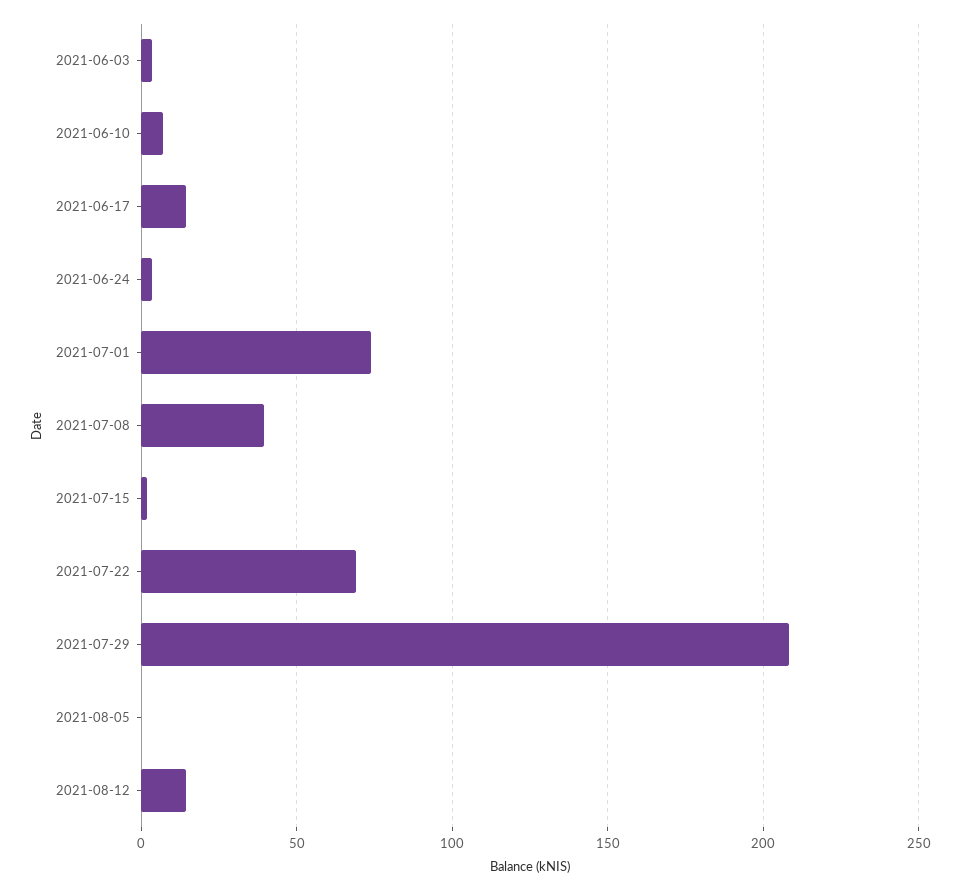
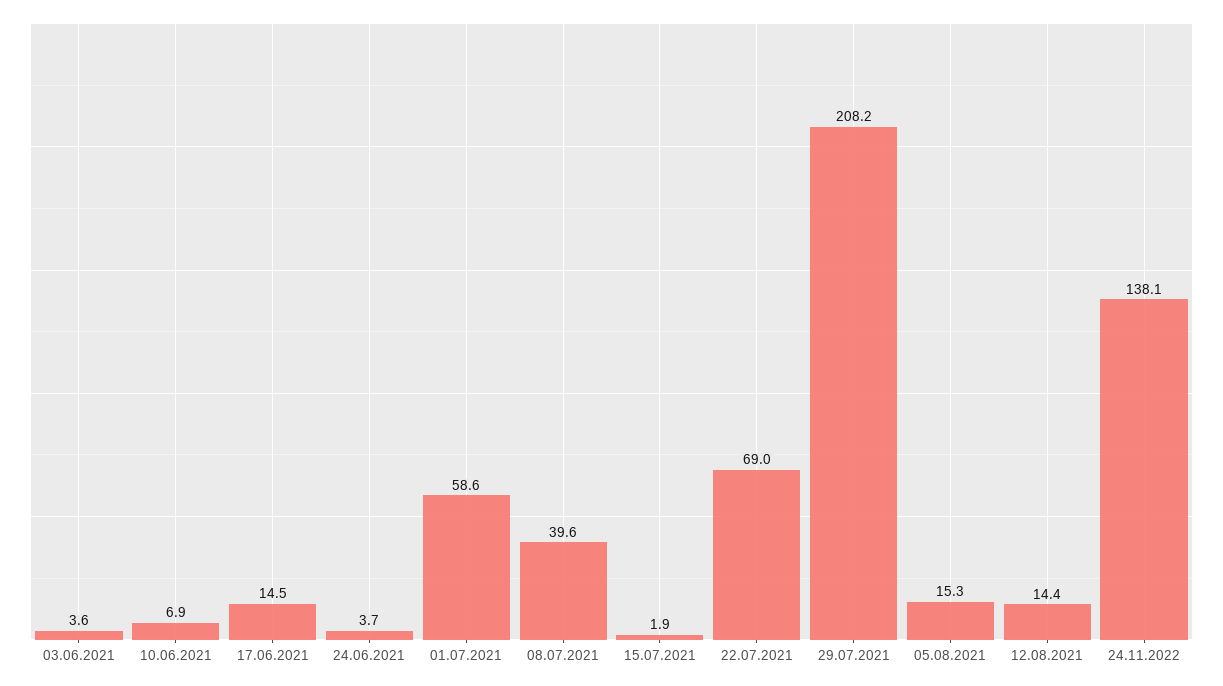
2021-07-01: 75 -> 58.6
2021-08-05: 0 -> 15.3
24.11.2022: none -> 138.1

